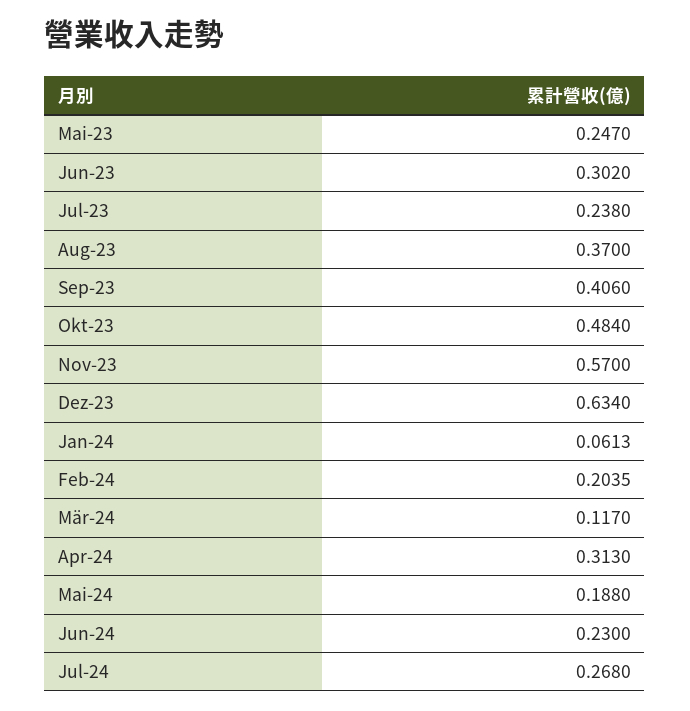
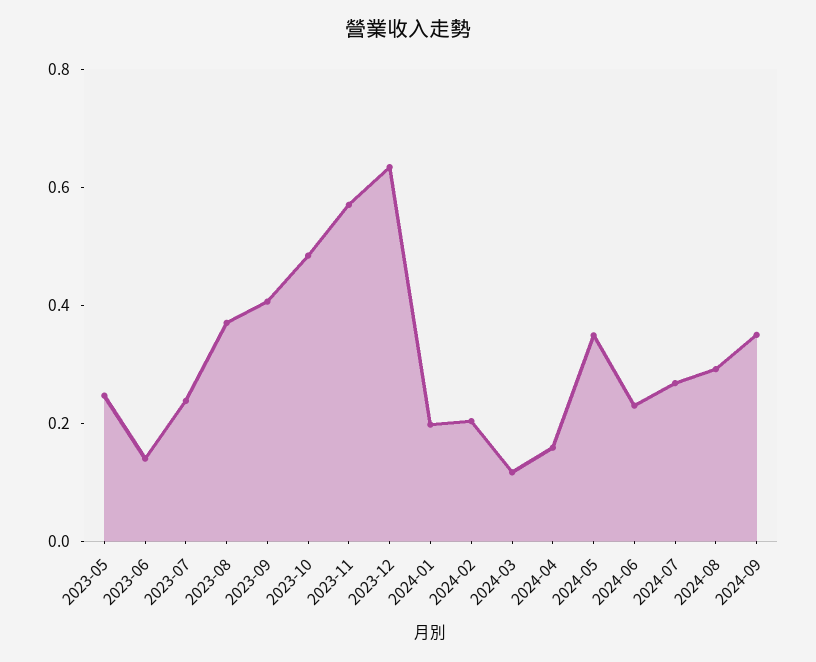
Jun-23: 0.302 -> 0.15
Jan-24: 0.0613 -> 0.2
Apr-24: 0.313 -> 0.15
Mai-24: 0.188 -> 0.35
2024-08: none -> 0.3
2024-09: none -> 0.35

